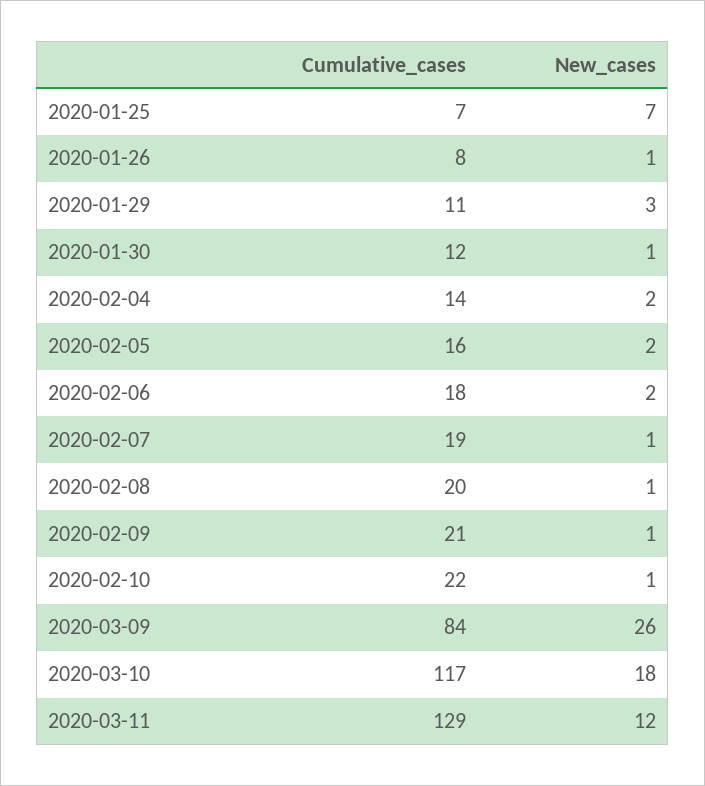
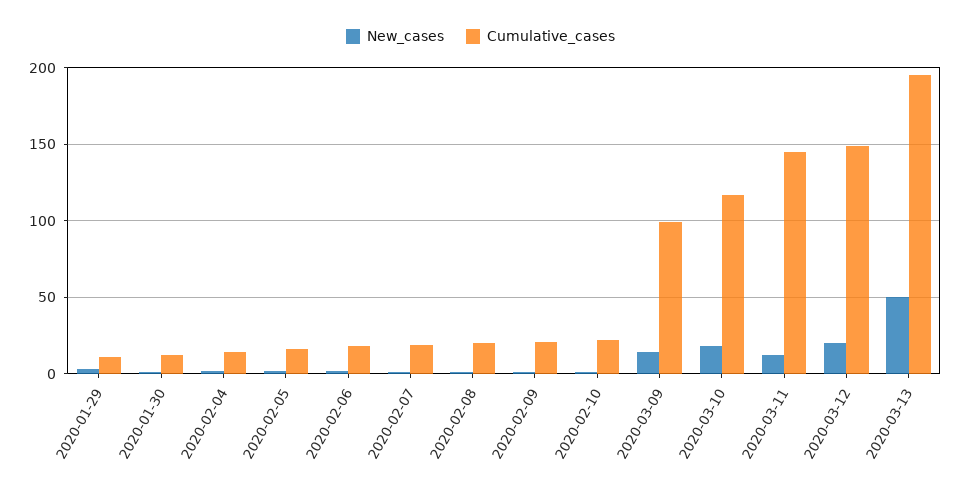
Cumulative_cases, 2020-01-25: 7 -> none
New_cases, 2020-01-25: 7 -> none
Cumulative_cases, 2020-01-26: 8 -> none
New_cases, 2020-01-26: 1 -> none
Cumulative_cases, 2020-03-09: 84 -> 100
New_cases, 2020-03-09: 26 -> 15
Cumulative_cases, 2020-03-11: 129 -> 145
New_cases, 2020-03-12: none -> 20
Cumulative_cases, 2020-03-12: none -> 150
New_cases, 2020-03-13: none -> 50
Cumulative_cases, 2020-03-13: none -> 195

